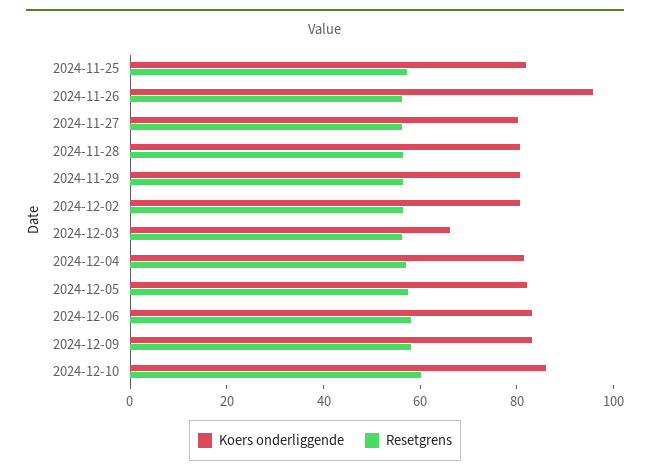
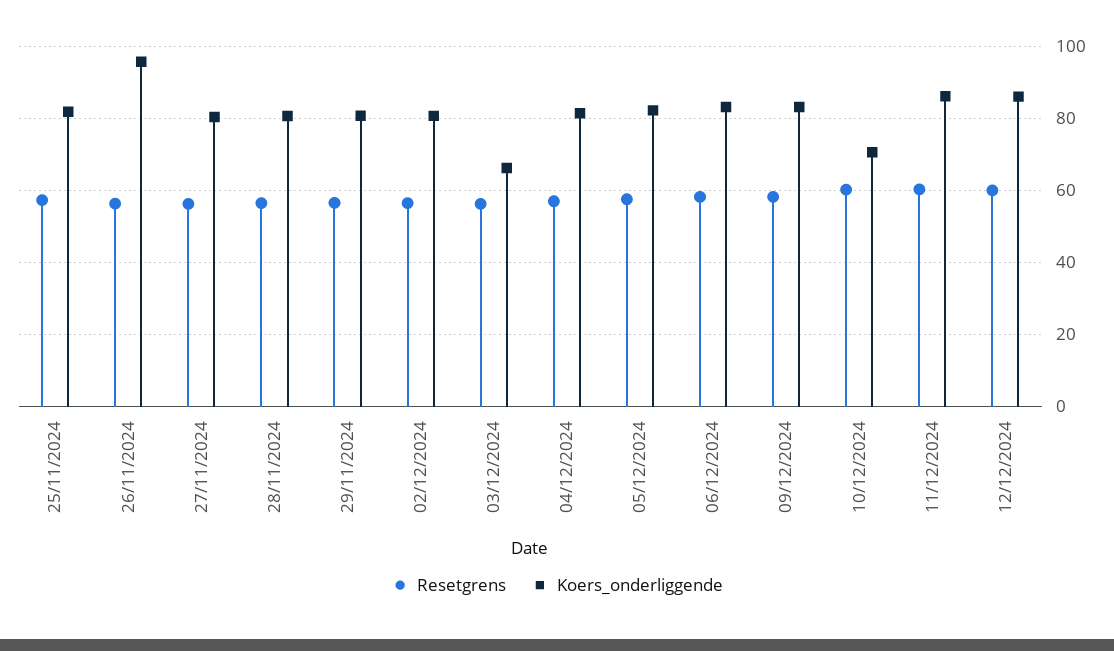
Koers onderliggende, 2024-12-10: 85 -> 70
Resetgrens, 11/12/2024: none -> 60
Koers onderliggende, 11/12/2024: none -> 86
Resetgrens, 12/12/2024: none -> 60
Koers onderliggende, 12/12/2024: none -> 86

